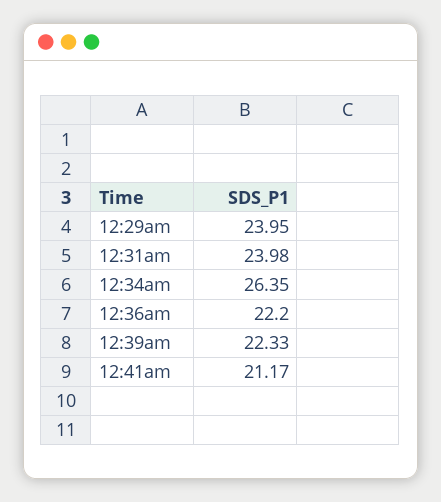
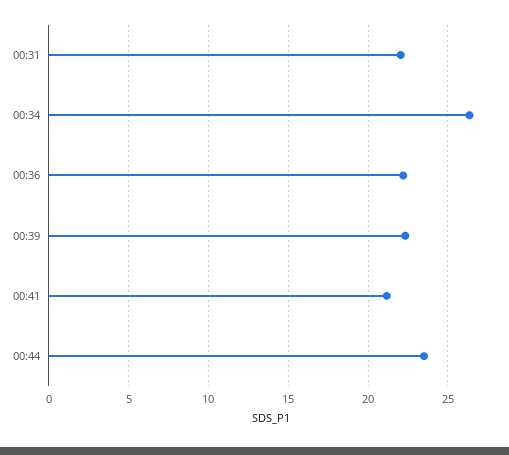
12:29am: 23.95 -> none
12:31am: 23.98 -> 22
00:44: none -> 23.5

